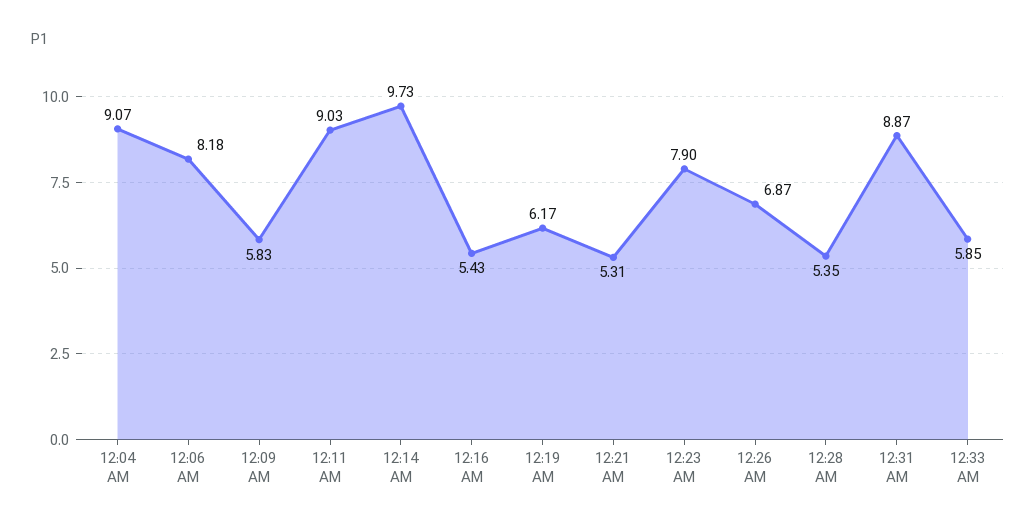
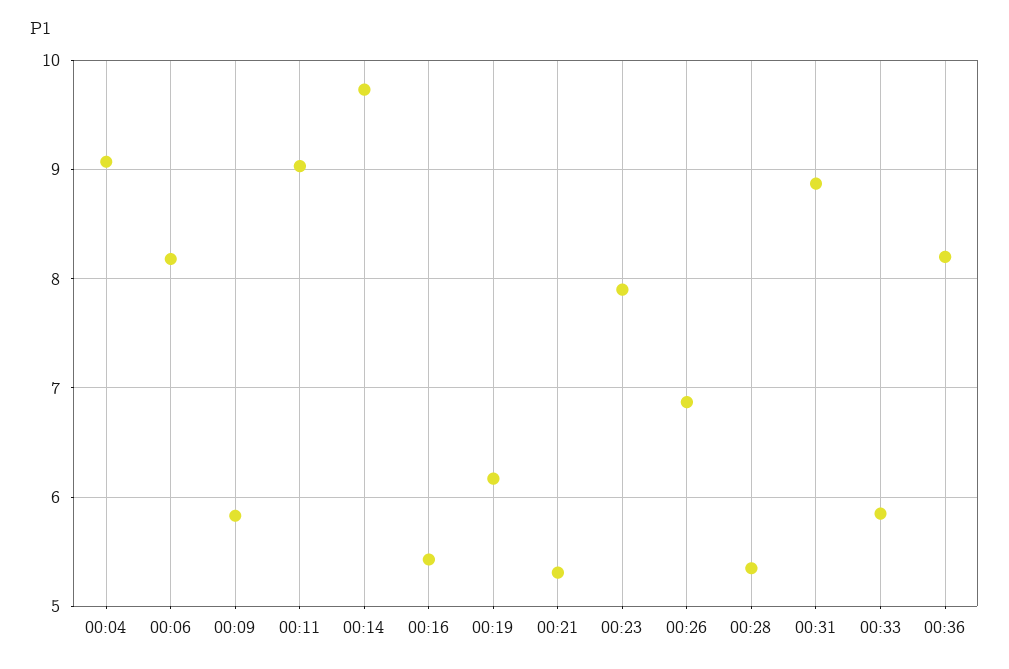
00:36: none -> 8.2

